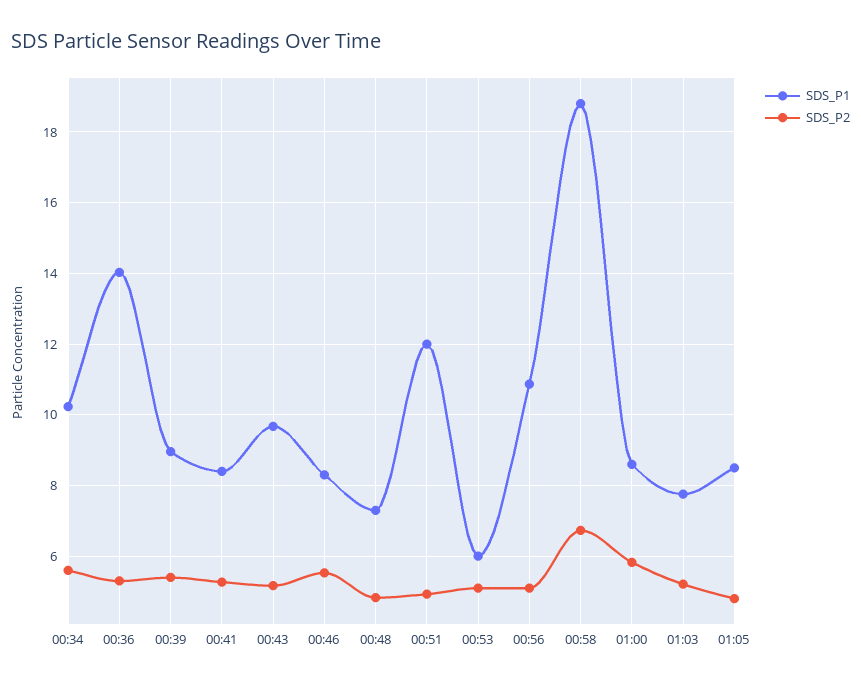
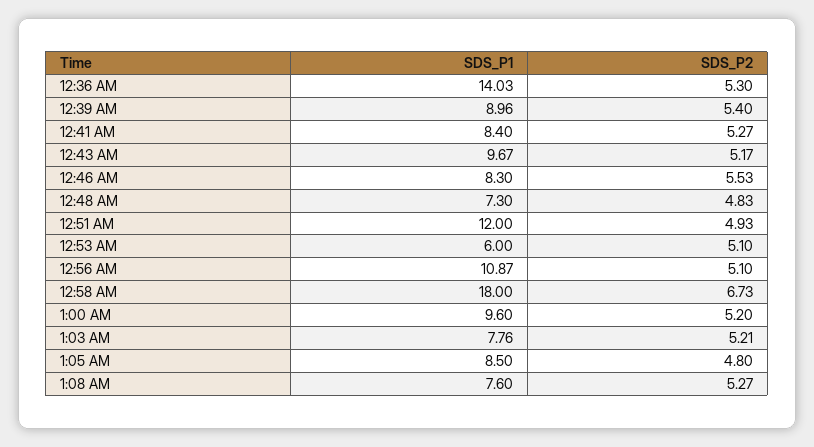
SDS_P1, 00:34: 10.2 -> none
SDS_P2, 00:34: 5.6 -> none
SDS_P1, 00:58: 18.8 -> 18
SDS_P1, 01:00: 8.6 -> 9.6
SDS_P2, 01:00: 5.8 -> 5.2
SDS_P1, 1:08 AM: none -> 7.6
SDS_P2, 1:08 AM: none -> 5.27

